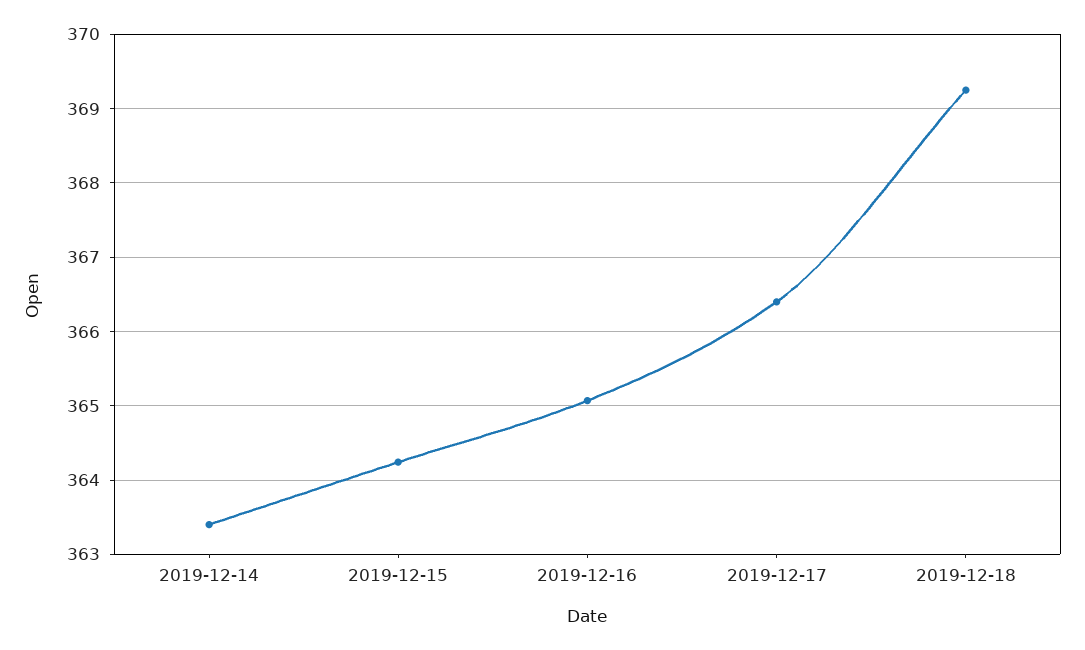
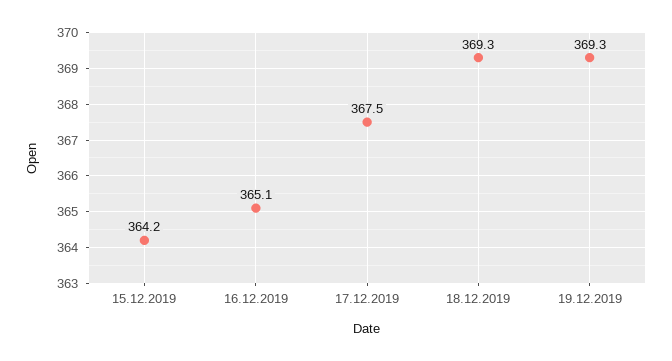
2019-12-14: 363.4 -> none
2019-12-17: 366.4 -> 367.5
19.12.2019: none -> 369.3

